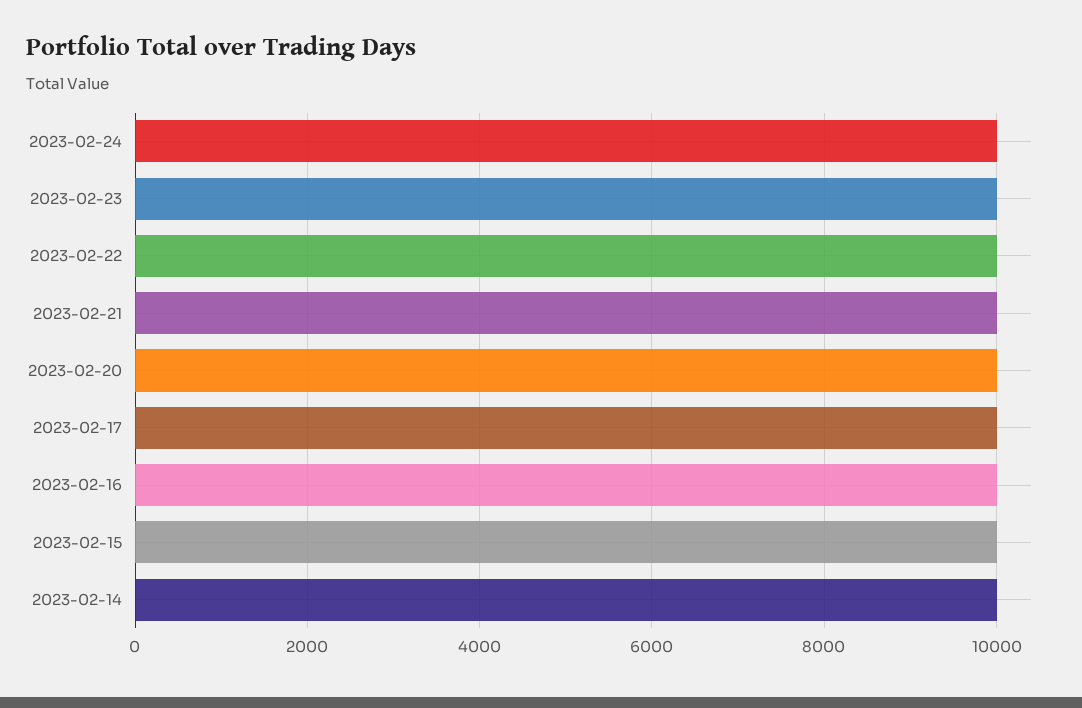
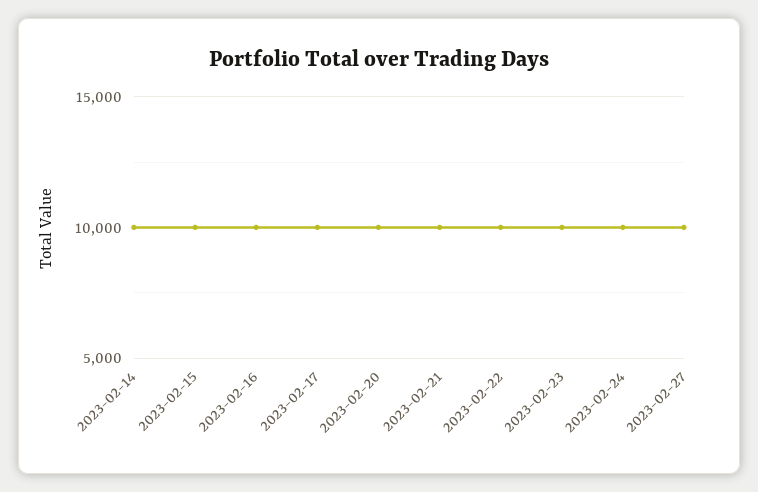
2023-02-27: none -> 10000

